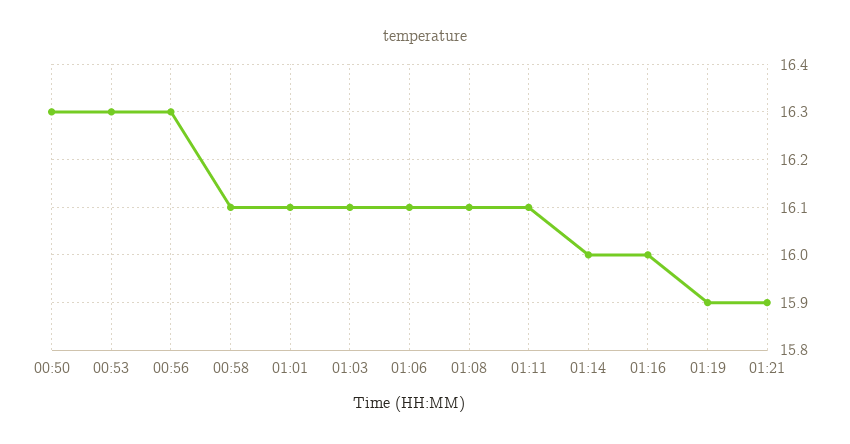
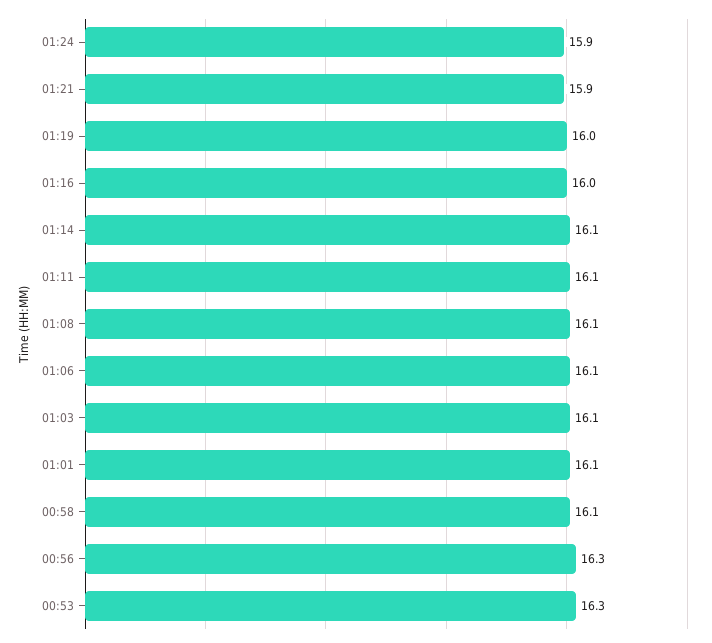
00:50: 16.3 -> none
01:14: 16 -> 16.1
01:19: 15.9 -> 16
01:24: none -> 15.9

